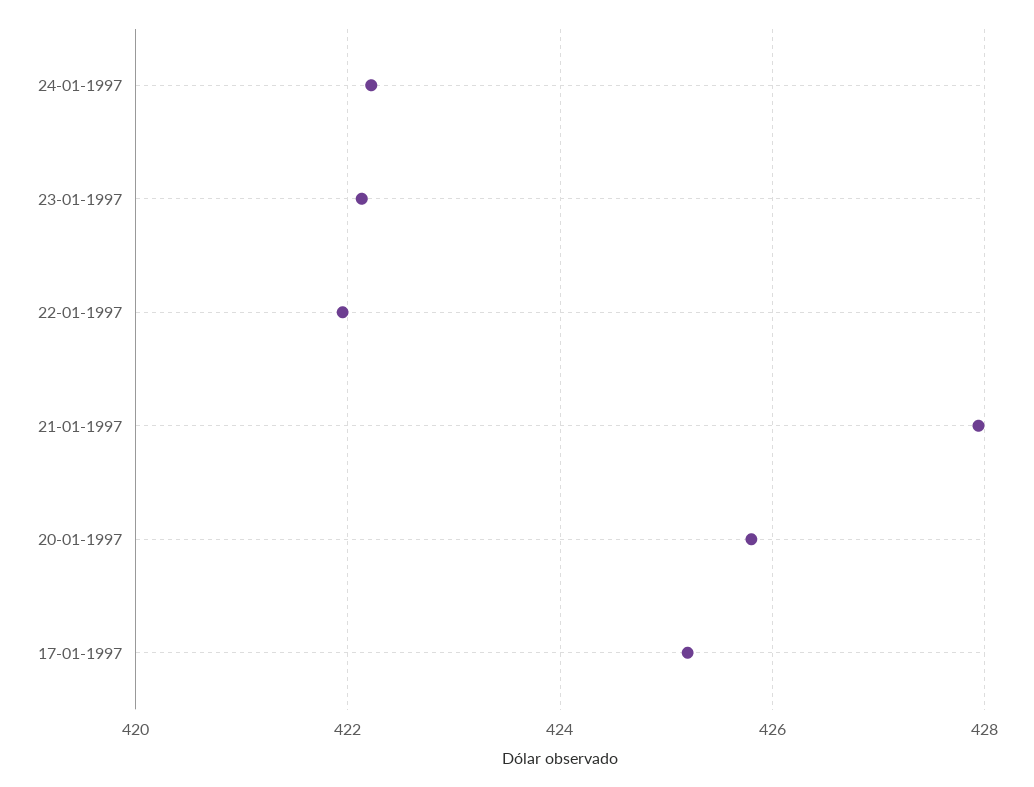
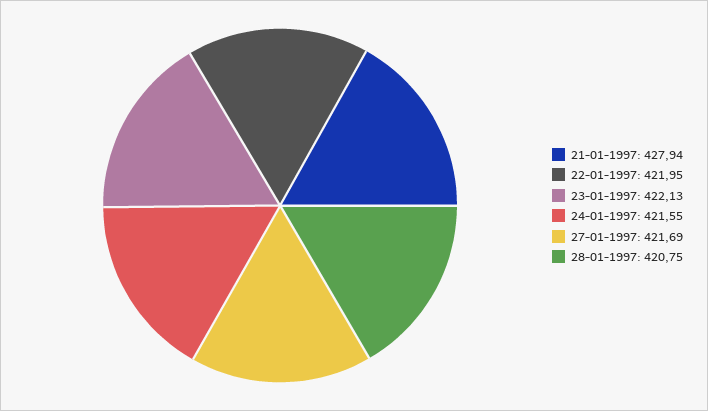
24-01-1997: 422.2 -> 421.55
20-01-1997: 425.8 -> none
17-01-1997: 425.2 -> none
27-01-1997: none -> 421.69
28-01-1997: none -> 420.75

